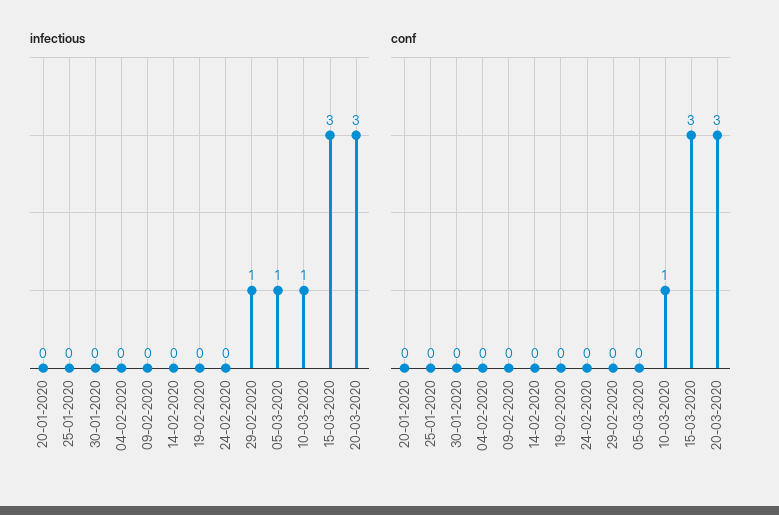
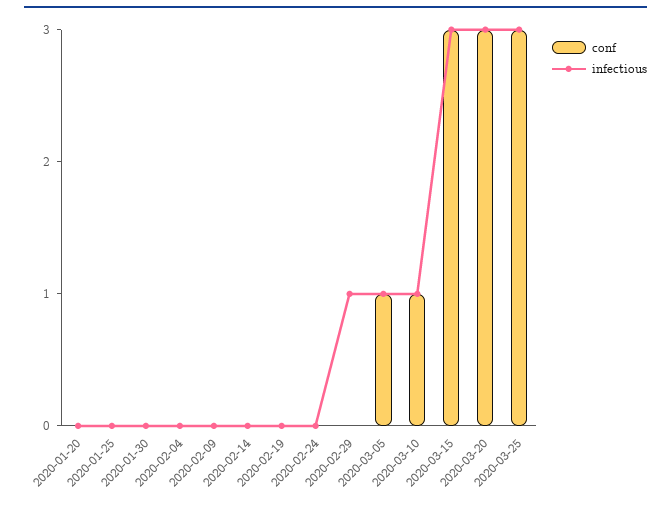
conf, 05-03-2020: 0 -> 1
conf, 2020-03-25: none -> 3
infectious, 2020-03-25: none -> 3

